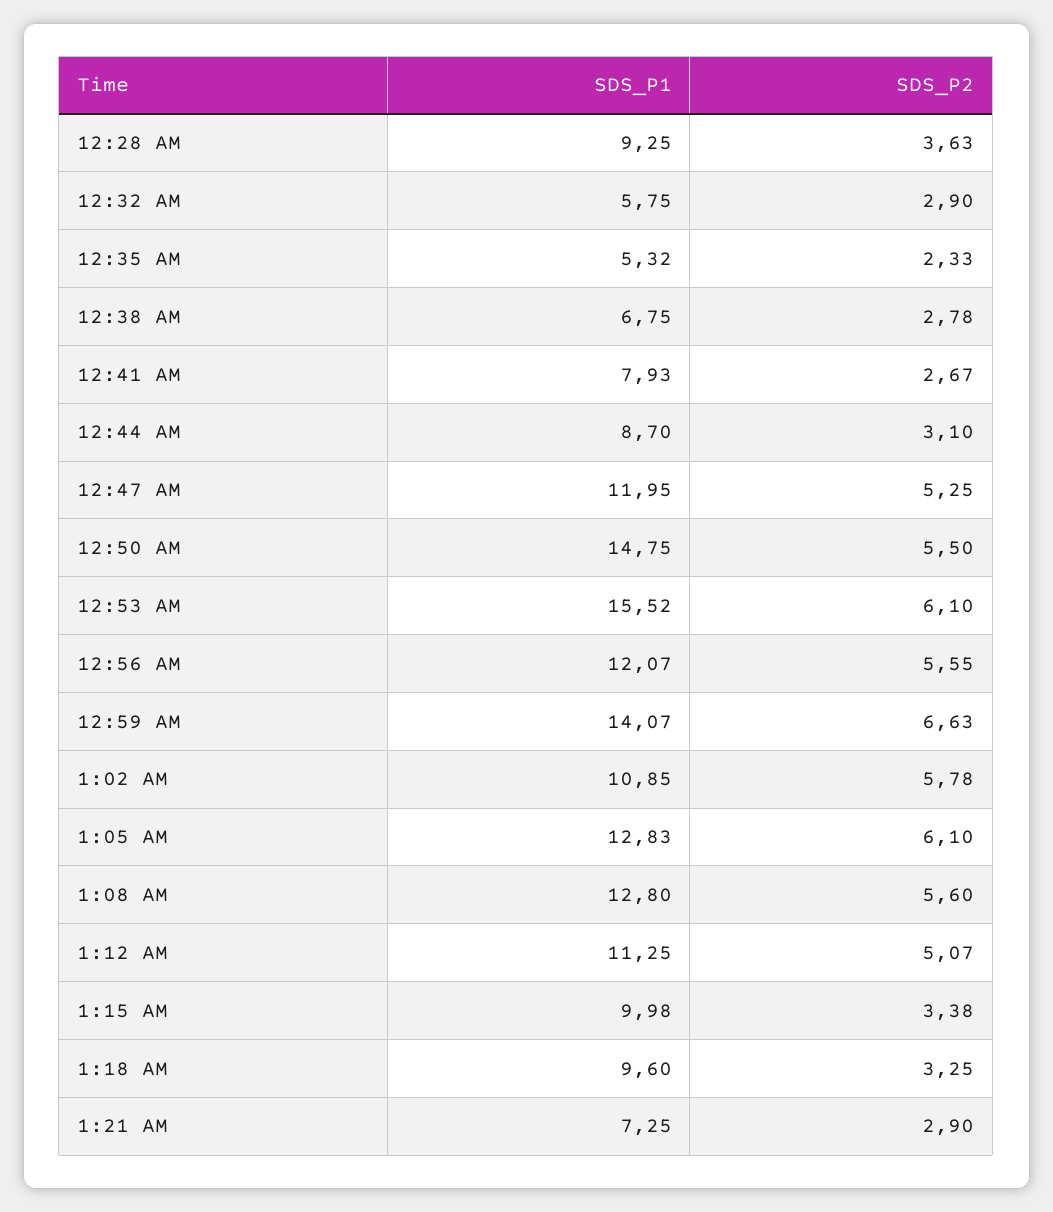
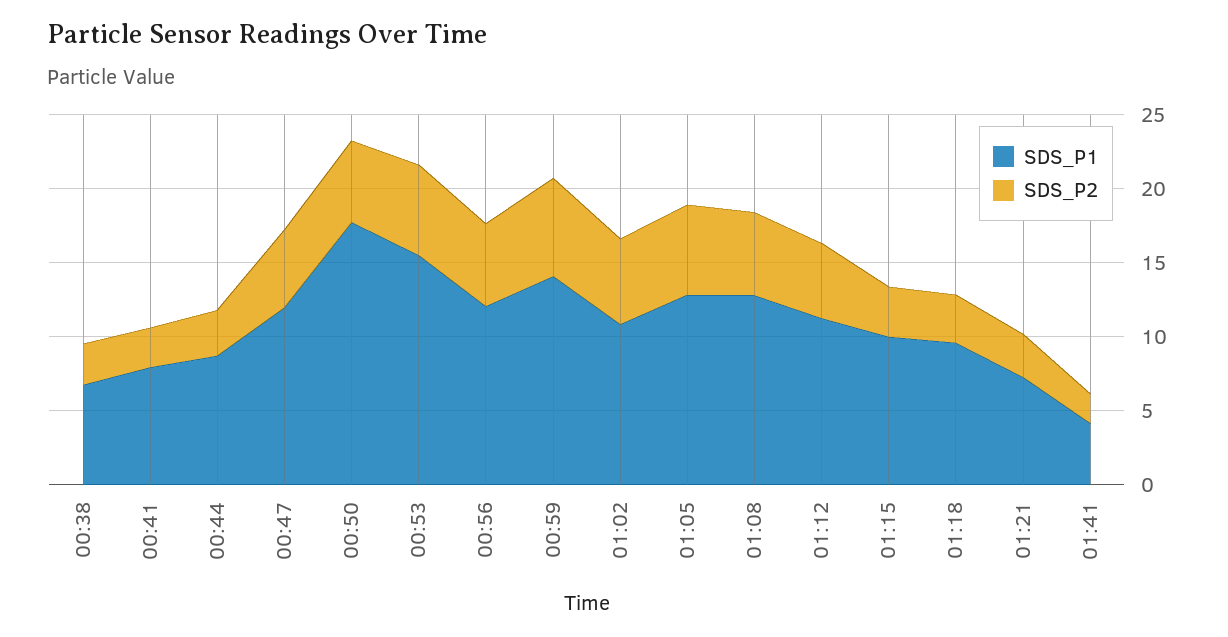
SDS_P1, 12:28 AM: 9.25 -> none
SDS_P2, 12:28 AM: 3.63 -> none
SDS_P1, 12:32 AM: 5.75 -> none
SDS_P2, 12:32 AM: 2.9 -> none
SDS_P1, 12:35 AM: 5.32 -> none
SDS_P2, 12:35 AM: 2.33 -> none
SDS_P1, 12:50 AM: 14.75 -> 18
SDS_P1, 01:41: none -> 4
SDS_P2, 01:41: none -> 2

